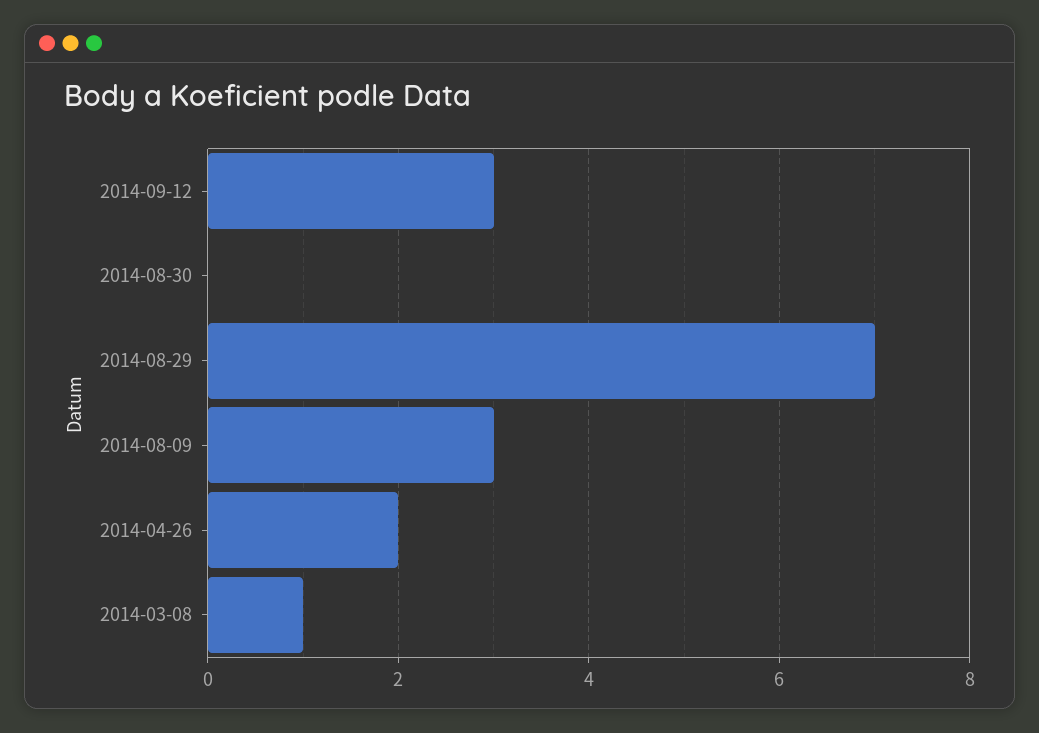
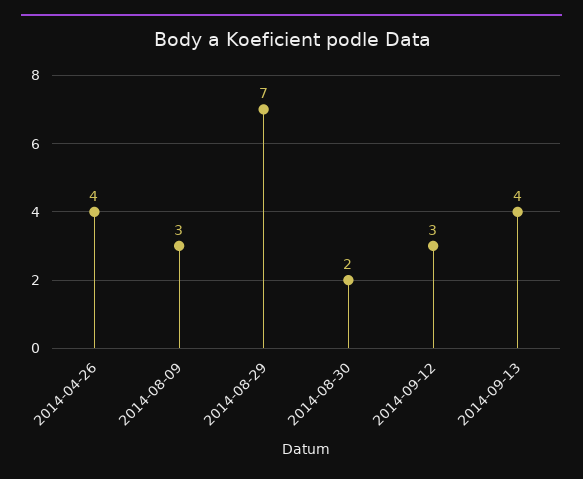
2014-08-30: 0 -> 2
2014-04-26: 2 -> 4
2014-03-08: 1 -> none
2014-09-13: none -> 4

